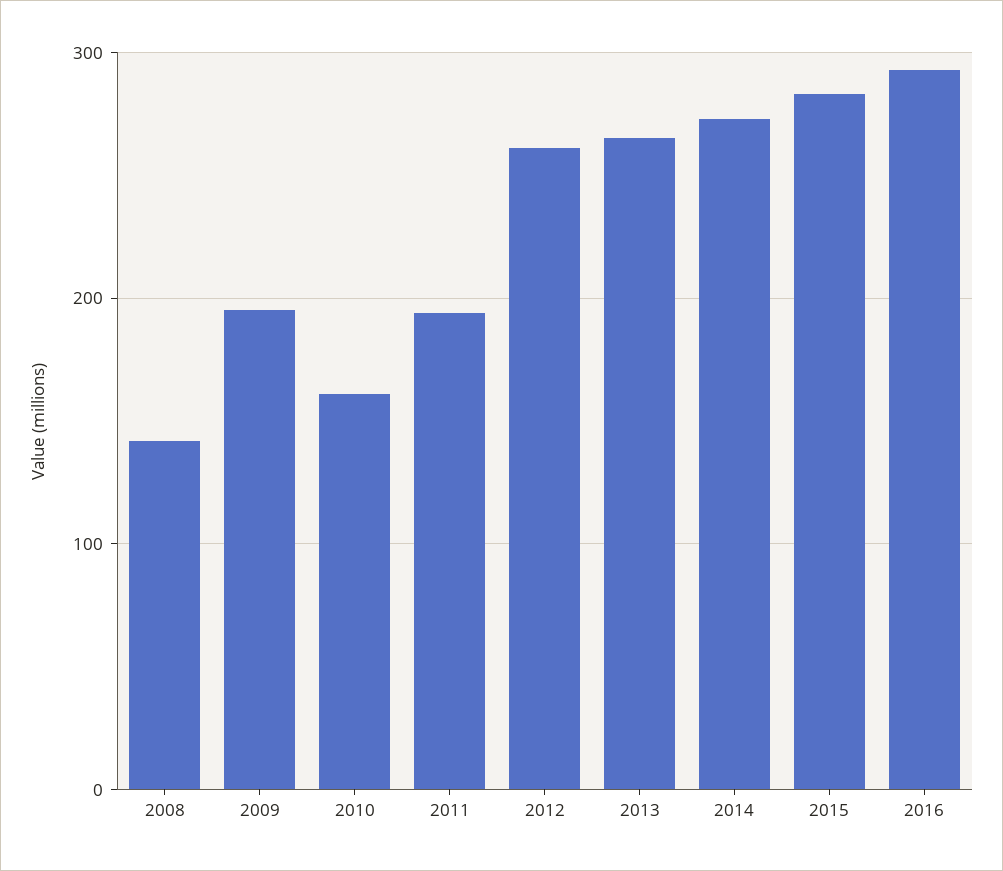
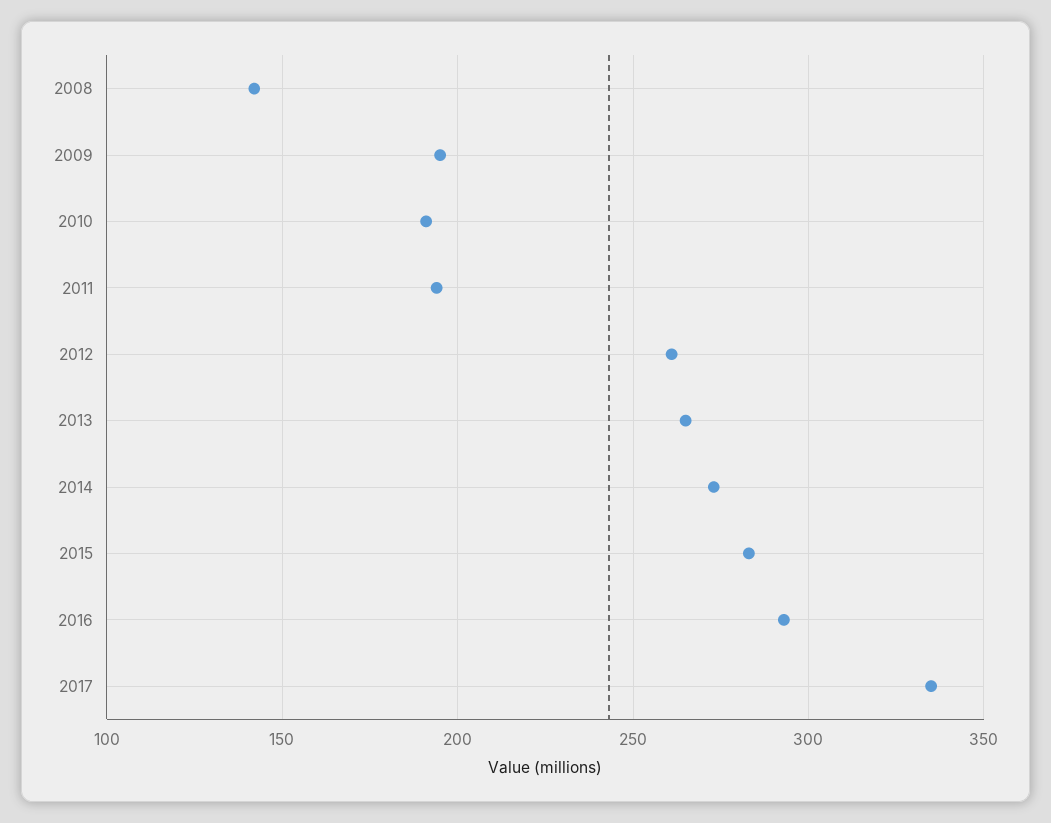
2010: 160 -> 190
2017: none -> 335

